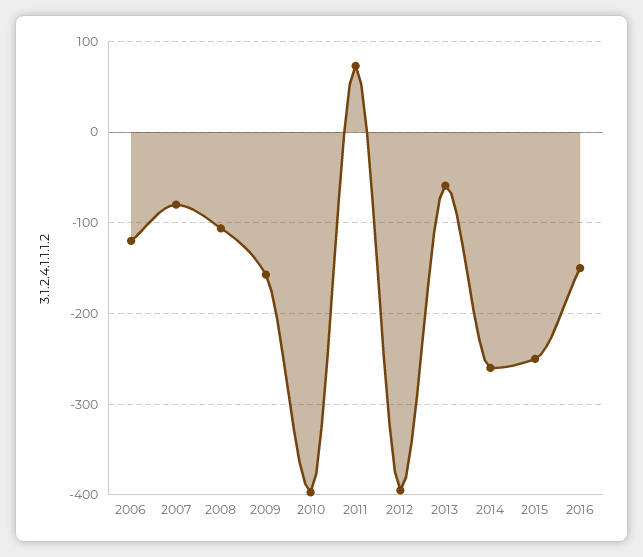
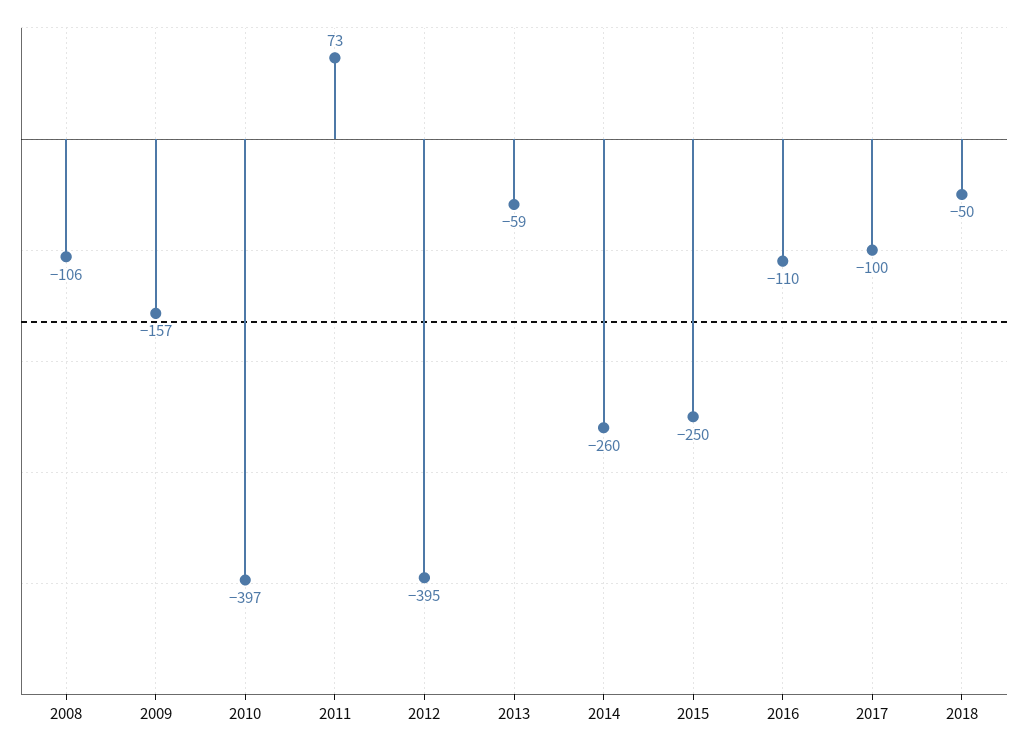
2006: -120 -> none
2007: -80 -> none
2016: -150 -> -110
2017: none -> -100
2018: none -> -50

